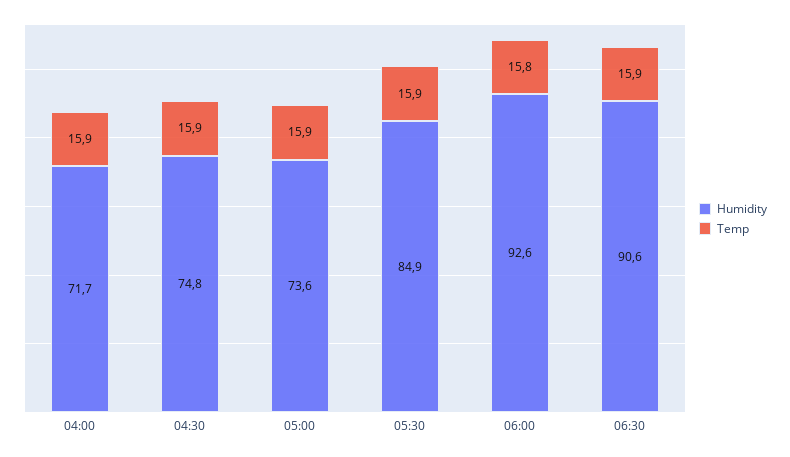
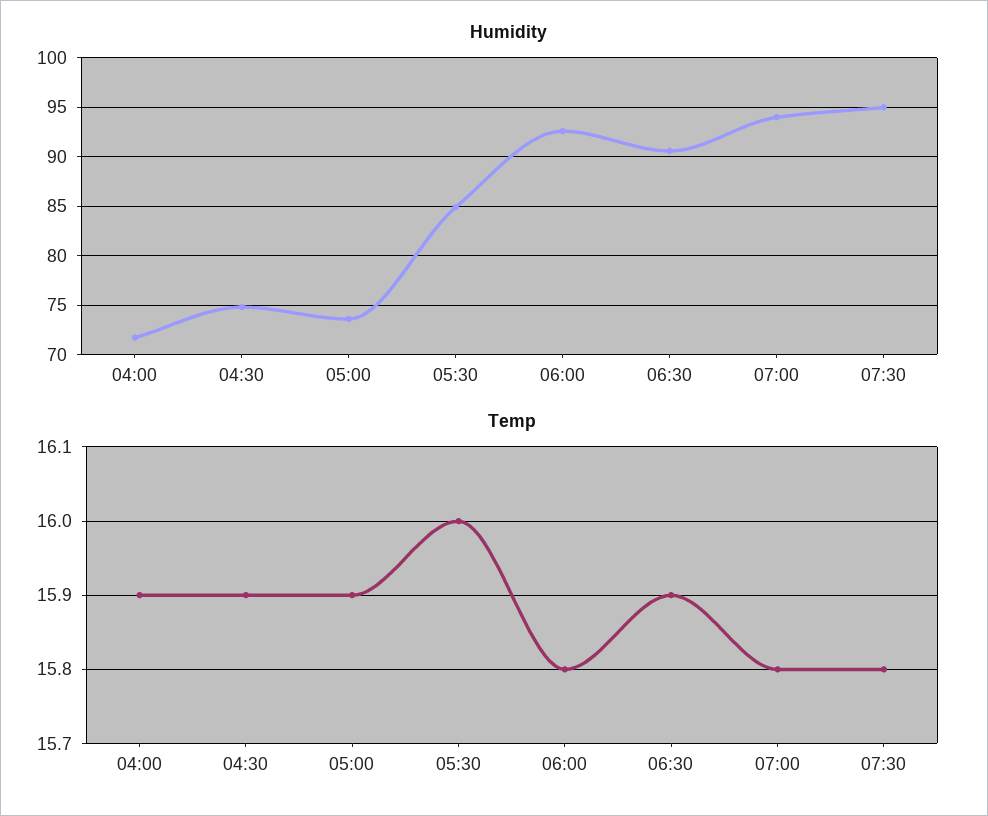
Temp, 05:30: 15.9 -> 16
Humidity, 07:00: none -> 94
Humidity, 07:30: none -> 95
Temp, 07:00: none -> 15.8
Temp, 07:30: none -> 15.8

